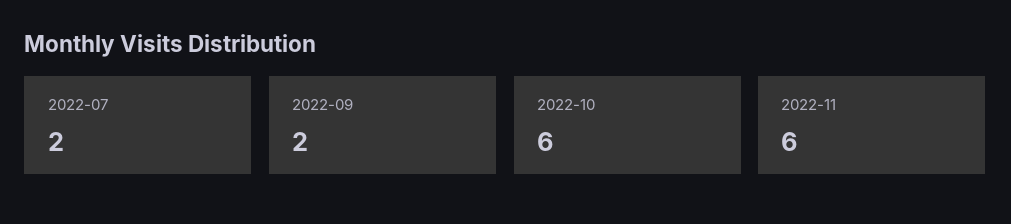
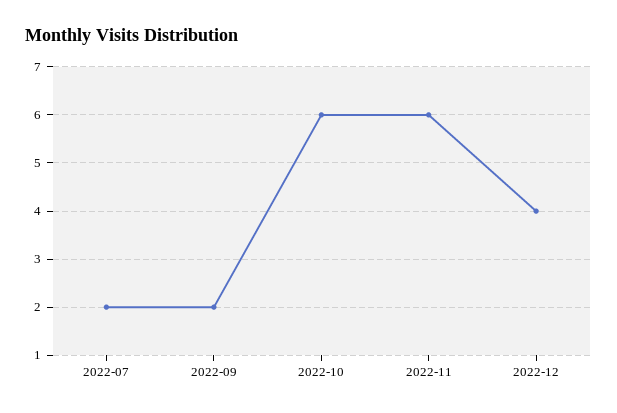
2022-12: none -> 4

